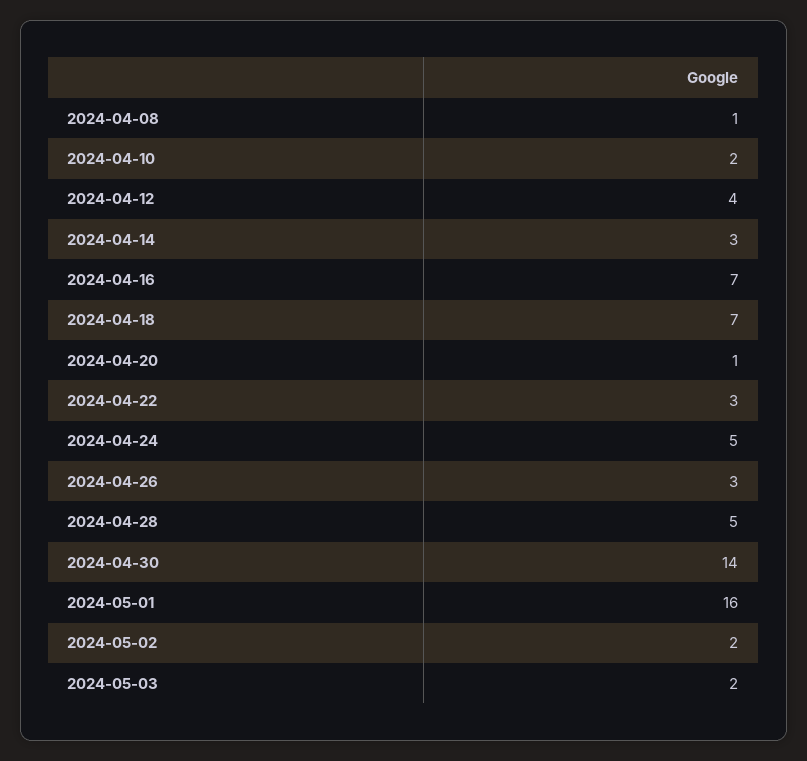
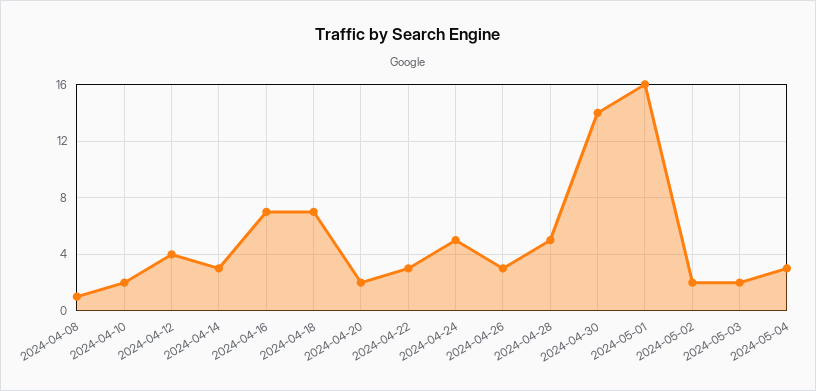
2024-04-20: 1 -> 2
2024-05-04: none -> 3

